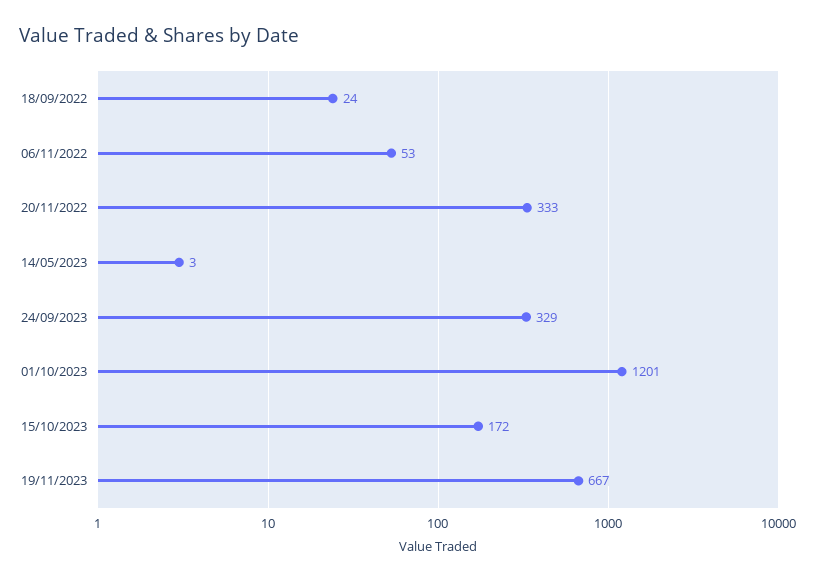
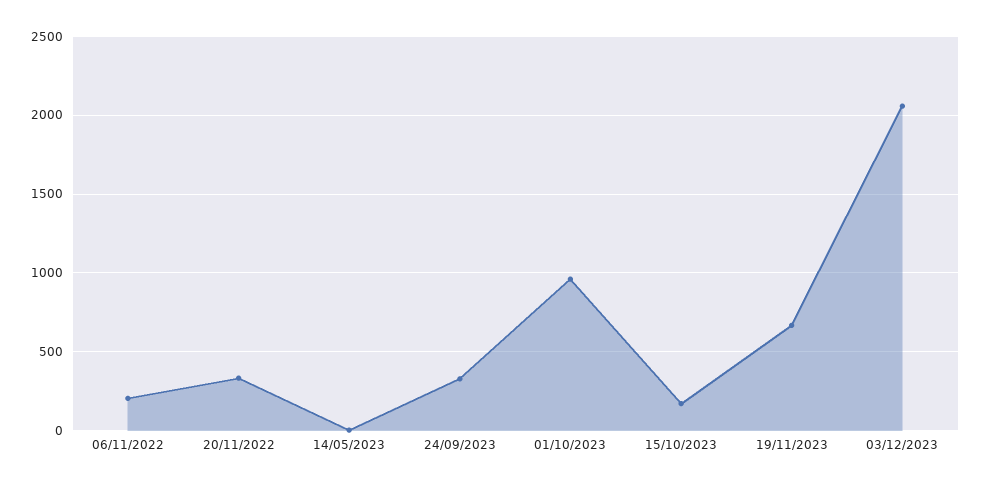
18/09/2022: 24 -> none
06/11/2022: 53 -> 200
01/10/2023: 1201 -> 950
03/12/2023: none -> 2050

